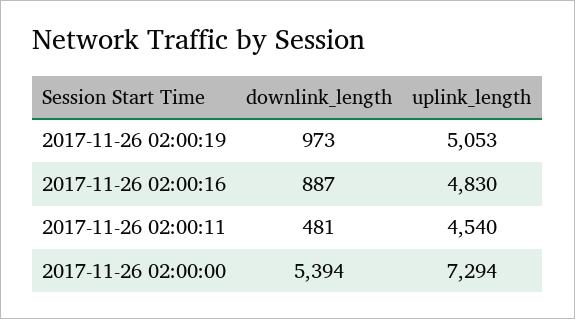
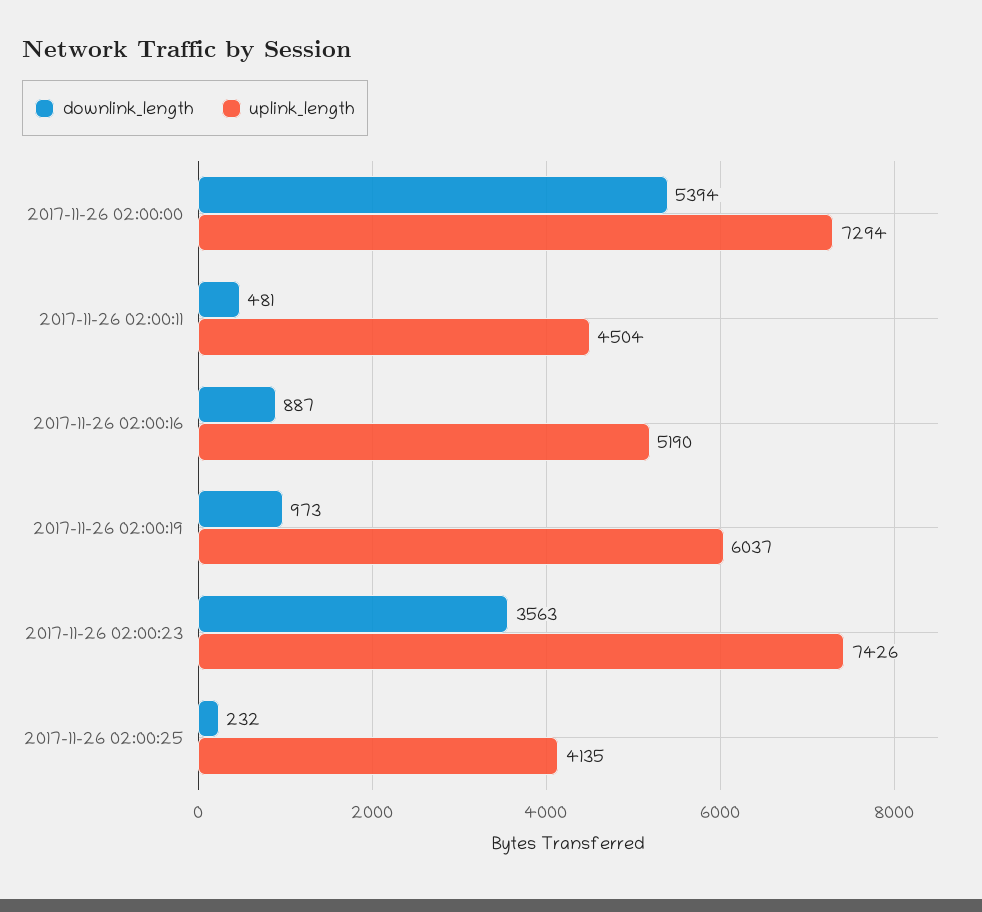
uplink_length, 2017-11-26 02:00:19: 5053 -> 6037
uplink_length, 2017-11-26 02:00:16: 4830 -> 5190
uplink_length, 2017-11-26 02:00:11: 4540 -> 4504
downlink_length, 2017-11-26 02:00:23: none -> 3563
uplink_length, 2017-11-26 02:00:23: none -> 7426
downlink_length, 2017-11-26 02:00:25: none -> 232
uplink_length, 2017-11-26 02:00:25: none -> 4135

